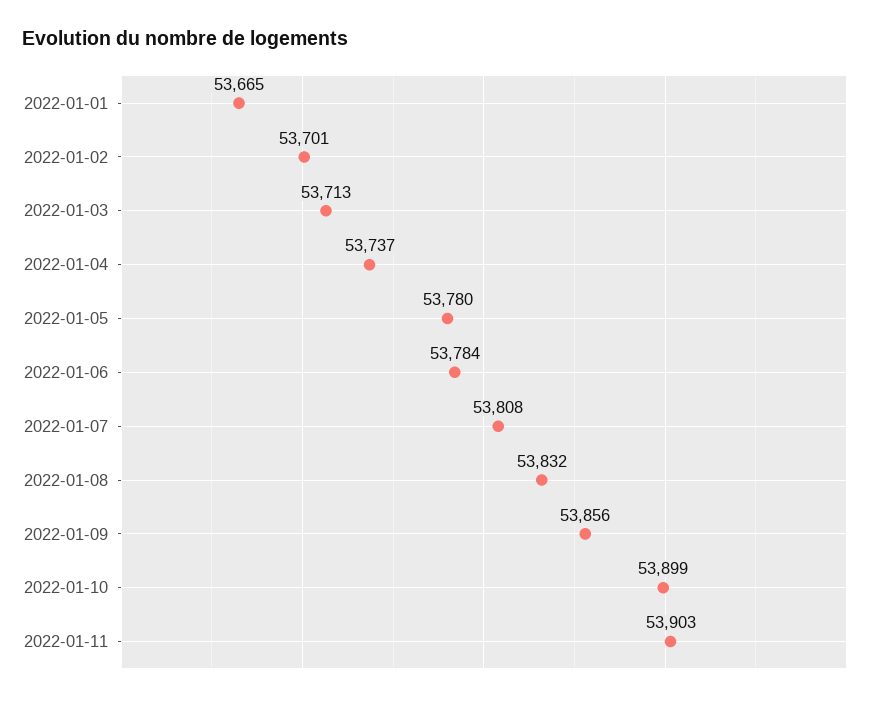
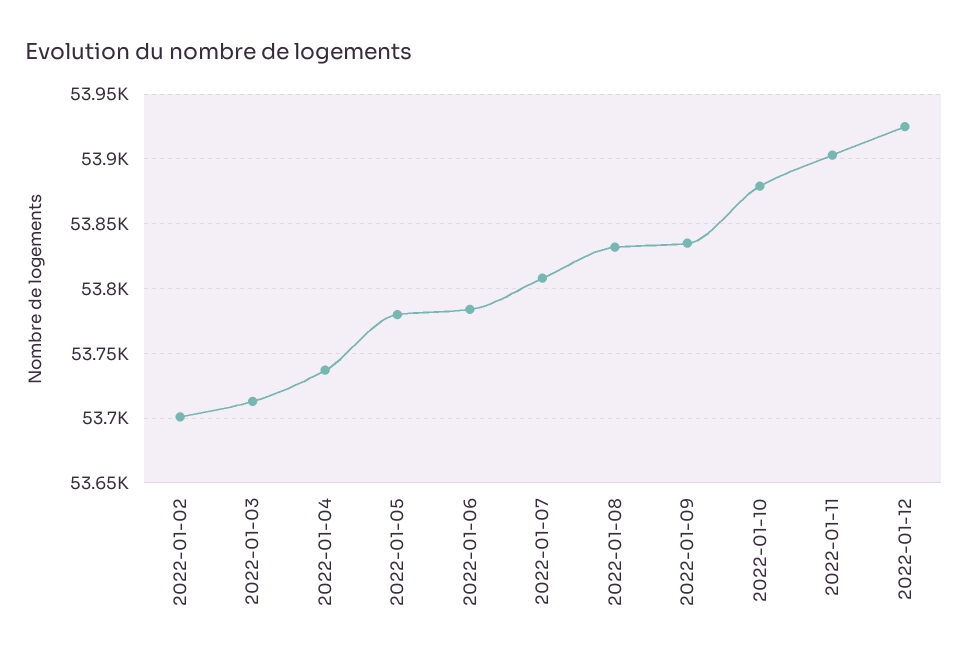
2022-01-01: 53665 -> none
2022-01-09: 53856 -> 53835
2022-01-10: 53899 -> 53880
2022-01-12: none -> 53925

